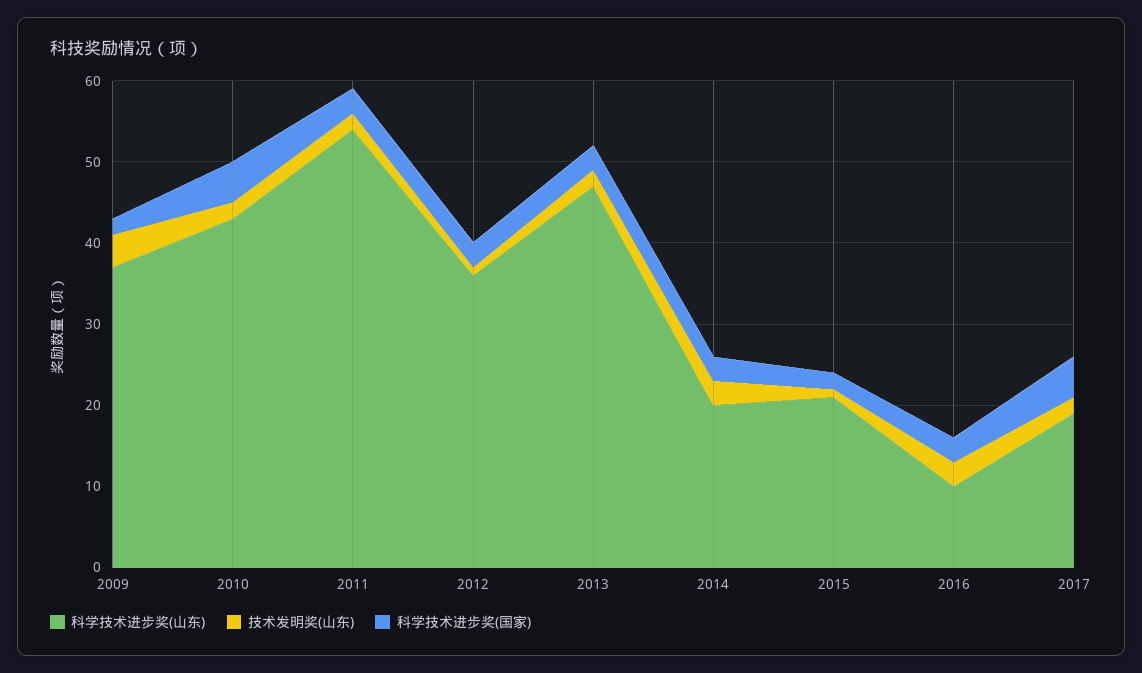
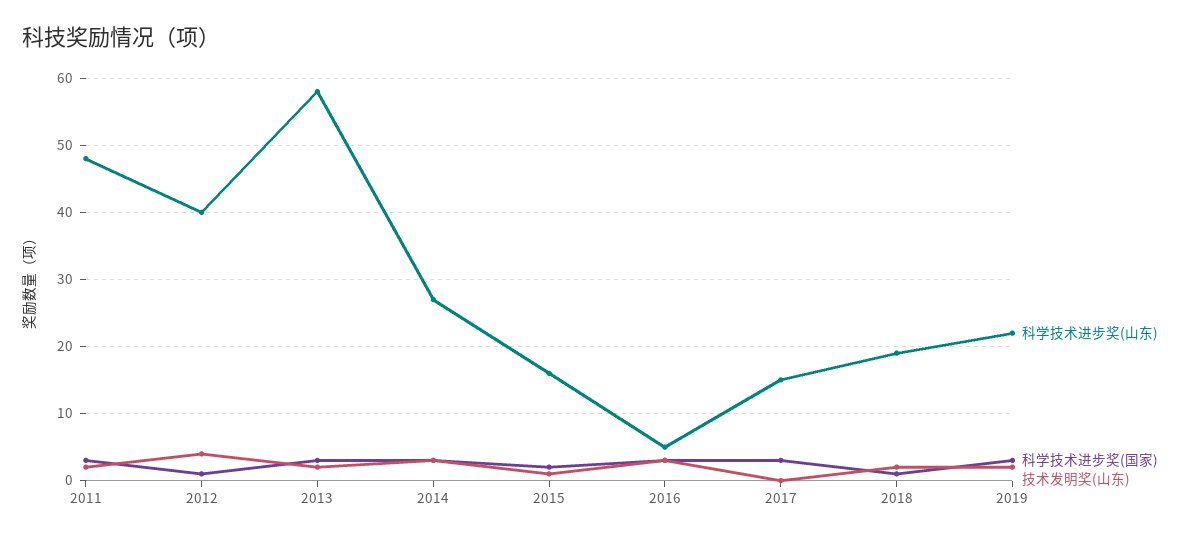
科学技术进步奖(山东), 2009: 37 -> none
技术发明奖(山东), 2009: 4 -> none
科学技术进步奖(国家), 2009: 2 -> none
科学技术进步奖(山东), 2010: 43 -> none
技术发明奖(山东), 2010: 2 -> none
科学技术进步奖(国家), 2010: 5 -> none
科学技术进步奖(山东), 2011: 54 -> 48
科学技术进步奖(山东), 2012: 36 -> 40
技术发明奖(山东), 2012: 1 -> 4
科学技术进步奖(国家), 2012: 3 -> 1
科学技术进步奖(山东), 2013: 47 -> 58
科学技术进步奖(山东), 2014: 20 -> 27
科学技术进步奖(山东), 2015: 21 -> 16
科学技术进步奖(山东), 2016: 10 -> 5
科学技术进步奖(山东), 2017: 19 -> 15
技术发明奖(山东), 2017: 2 -> 0
科学技术进步奖(国家), 2017: 5 -> 3
科学技术进步奖(山东), 2018: none -> 19
科学技术进步奖(国家), 2018: none -> 1
技术发明奖(山东), 2018: none -> 2
科学技术进步奖(山东), 2019: none -> 22
科学技术进步奖(国家), 2019: none -> 3
技术发明奖(山东), 2019: none -> 2

